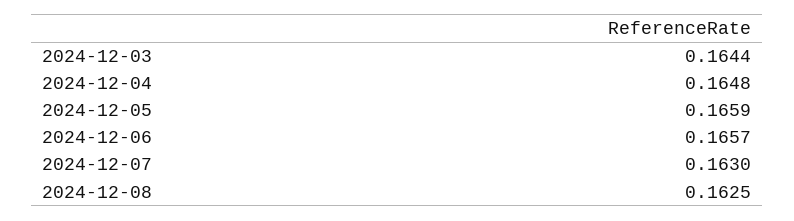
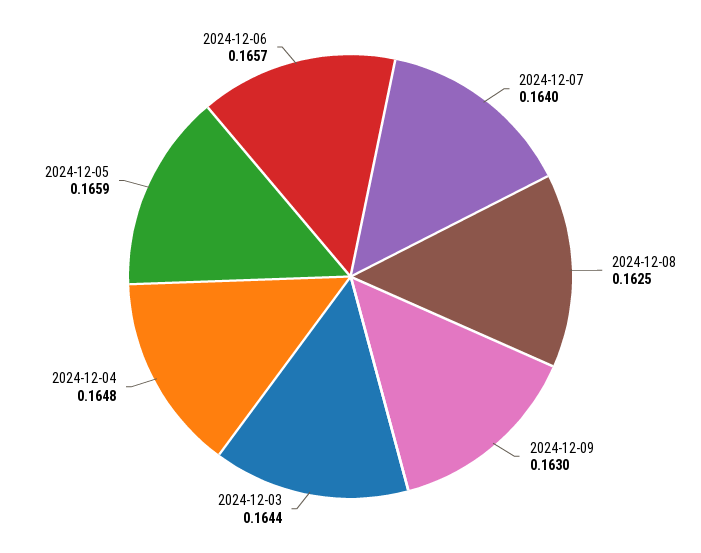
2024-12-07: 0.163 -> 0.164
2024-12-09: none -> 0.163

